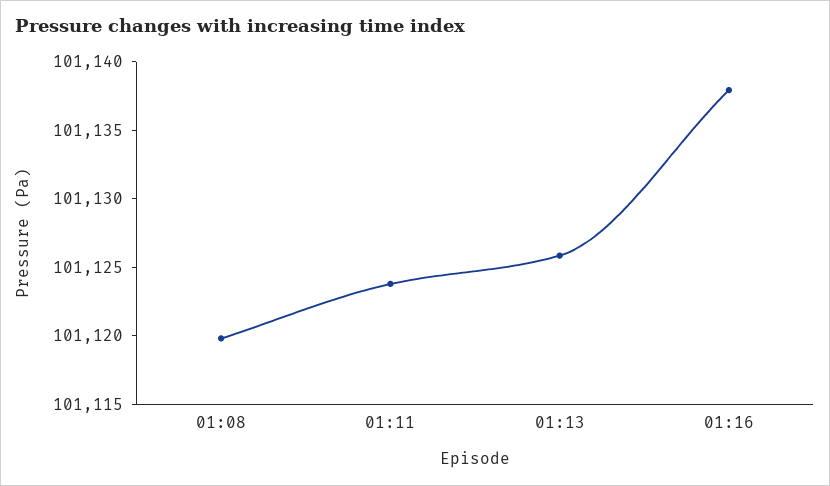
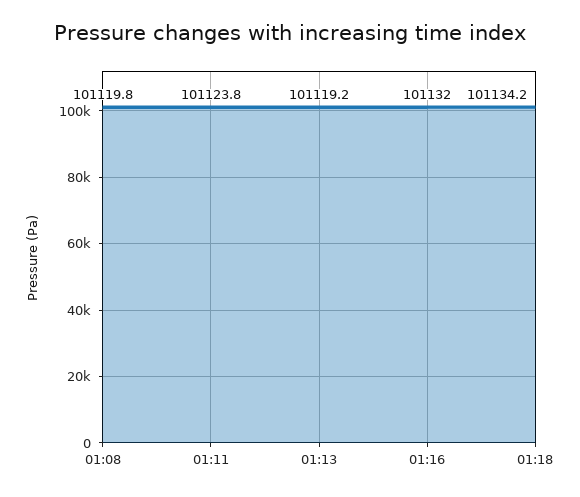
01:13: 101126 -> 101119.2
01:16: 101138 -> 101132
01:18: none -> 101134.2

